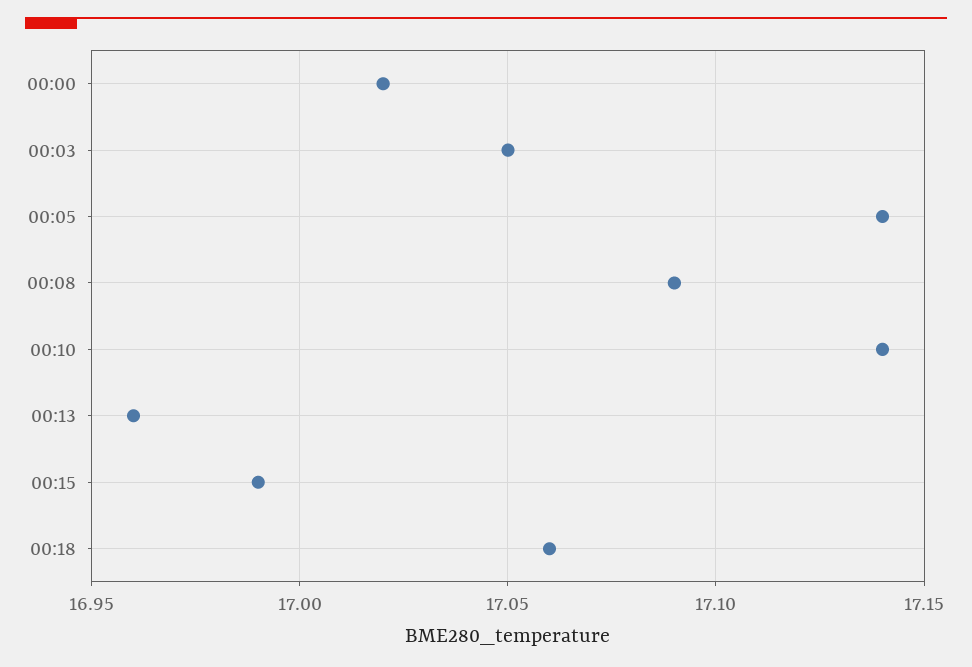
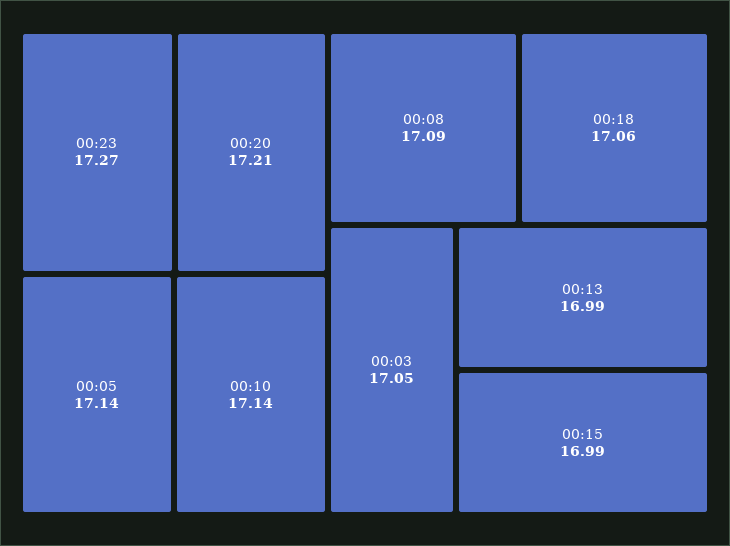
00:00: 17.02 -> none
00:13: 16.96 -> 16.99
00:23: none -> 17.27
00:20: none -> 17.21

